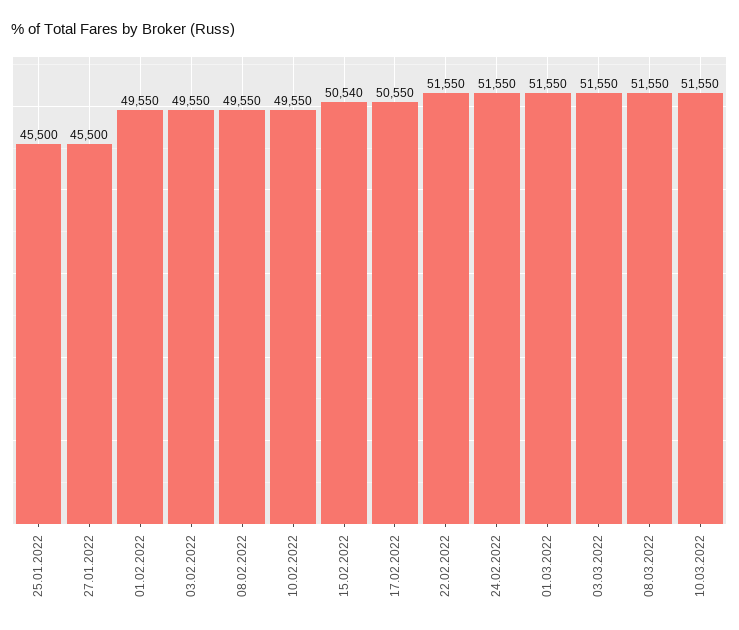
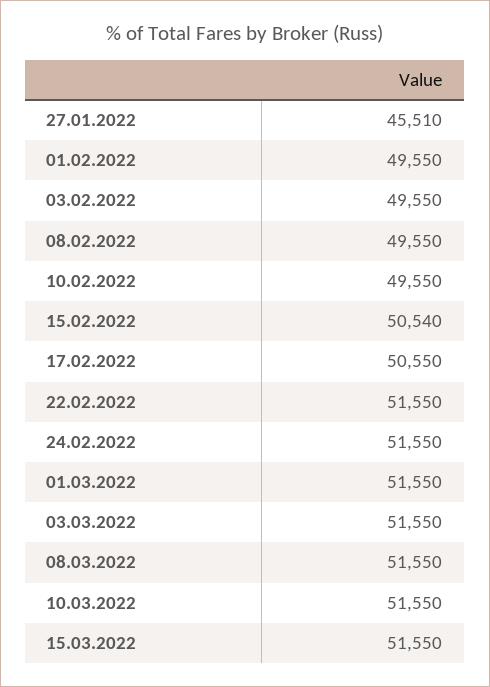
25.01.2022: 45500 -> none
27.01.2022: 45500 -> 45510
15.03.2022: none -> 51550

